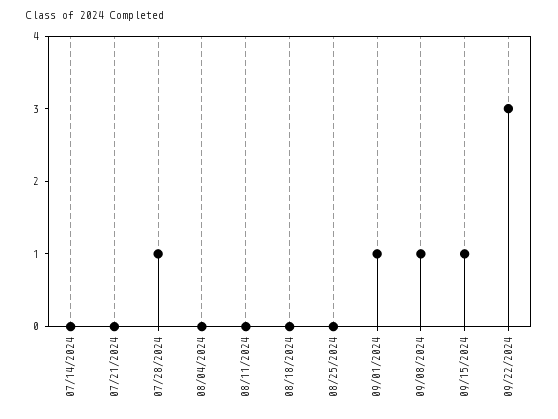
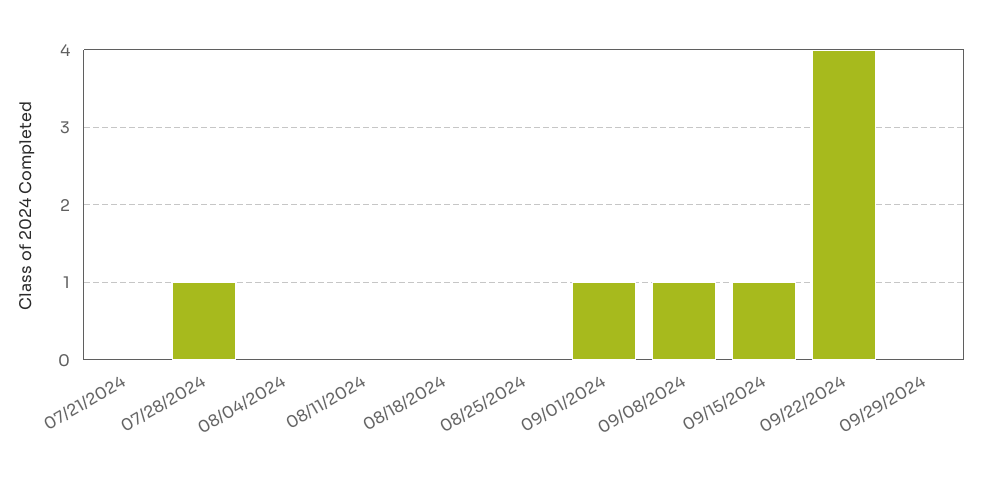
07/14/2024: 0 -> none
09/22/2024: 3 -> 4
09/29/2024: none -> 0

